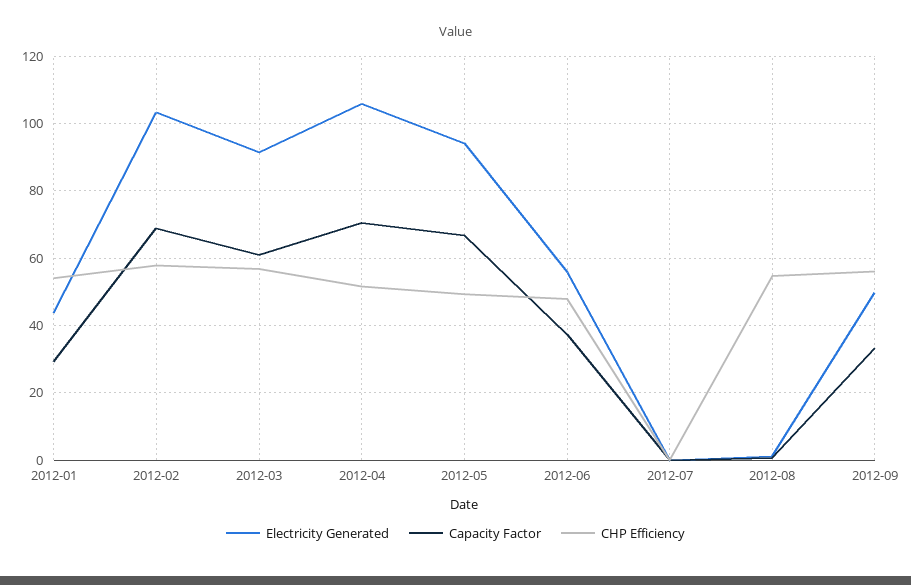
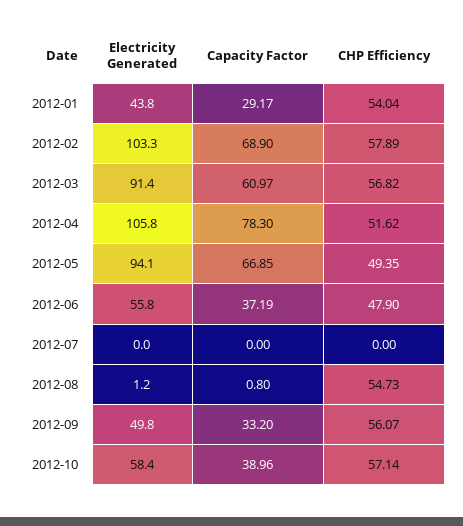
Capacity Factor, 2012-04: 70 -> 78.3
Electricity Generated, 2012-10: none -> 58.4
Capacity Factor, 2012-10: none -> 38.96
CHP Efficiency, 2012-10: none -> 57.14

